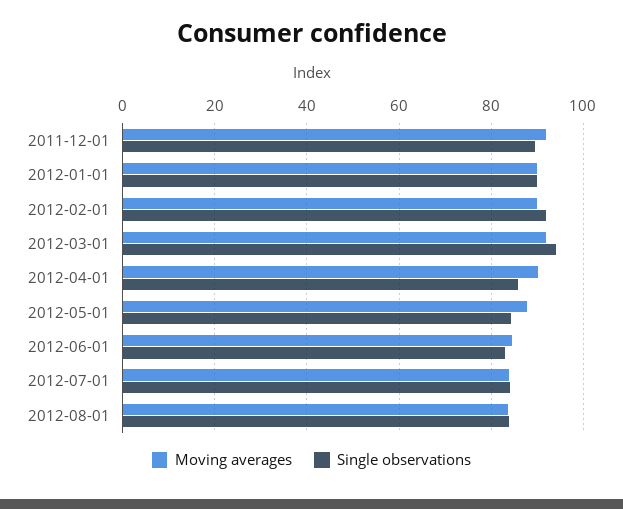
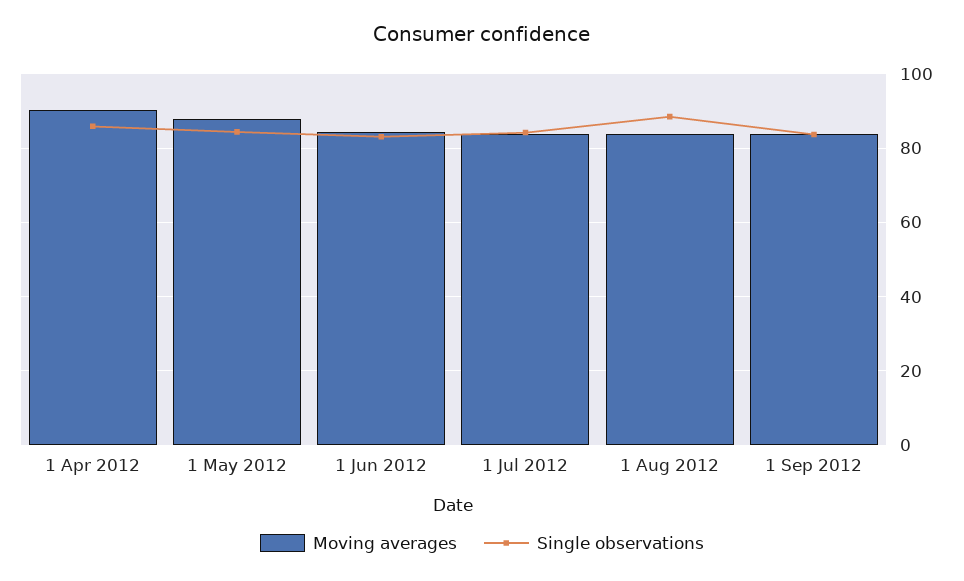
Moving averages, 2011-12-01: 92 -> none
Single observations, 2011-12-01: 90 -> none
Moving averages, 2012-01-01: 90 -> none
Single observations, 2012-01-01: 90 -> none
Moving averages, 2012-02-01: 90 -> none
Single observations, 2012-02-01: 92 -> none
Moving averages, 2012-03-01: 92 -> none
Single observations, 2012-03-01: 94 -> none
Single observations, 2012-08-01: 84 -> 88
Moving averages, 1 Sep 2012: none -> 84
Single observations, 1 Sep 2012: none -> 84

